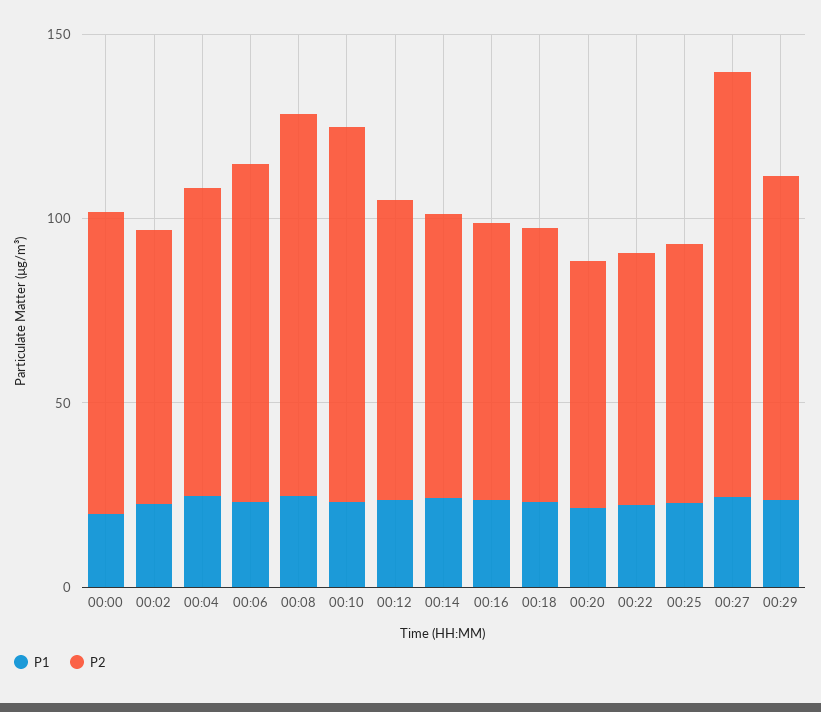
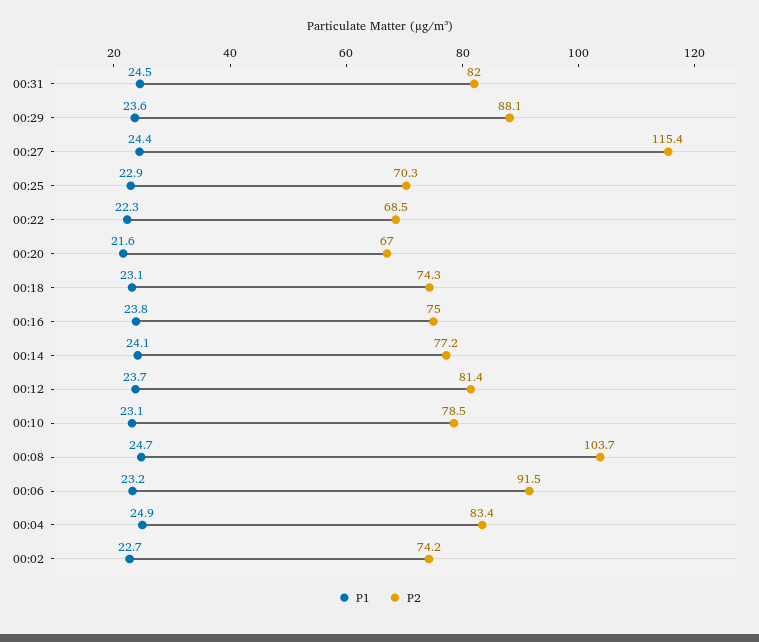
P1, 00:00: 20 -> none
P2, 00:00: 80 -> none
P2, 00:10: 100 -> 78.5
P1, 00:31: none -> 24.5
P2, 00:31: none -> 82

